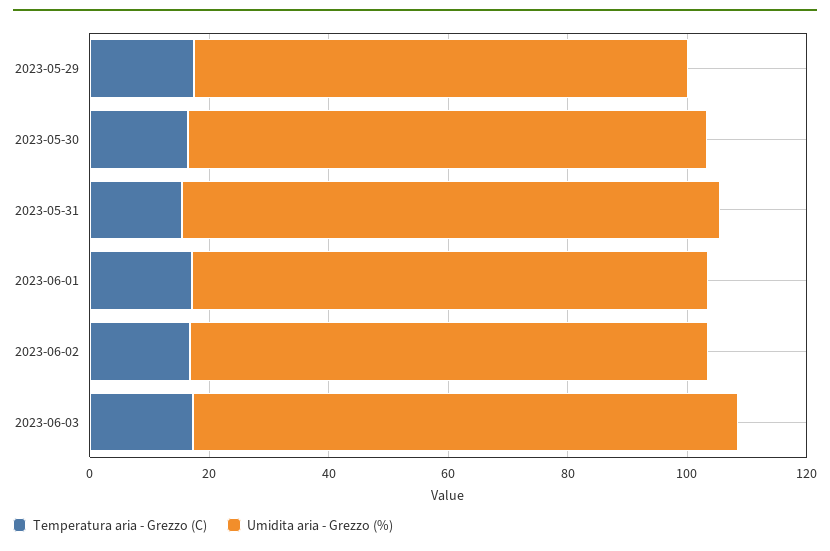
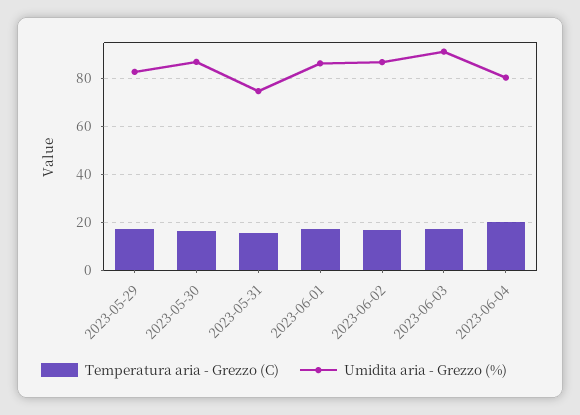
Umidita aria - Grezzo (%), 2023-05-31: 90 -> 75
Temperatura aria - Grezzo (C), 2023-06-04: none -> 20
Umidita aria - Grezzo (%), 2023-06-04: none -> 80

